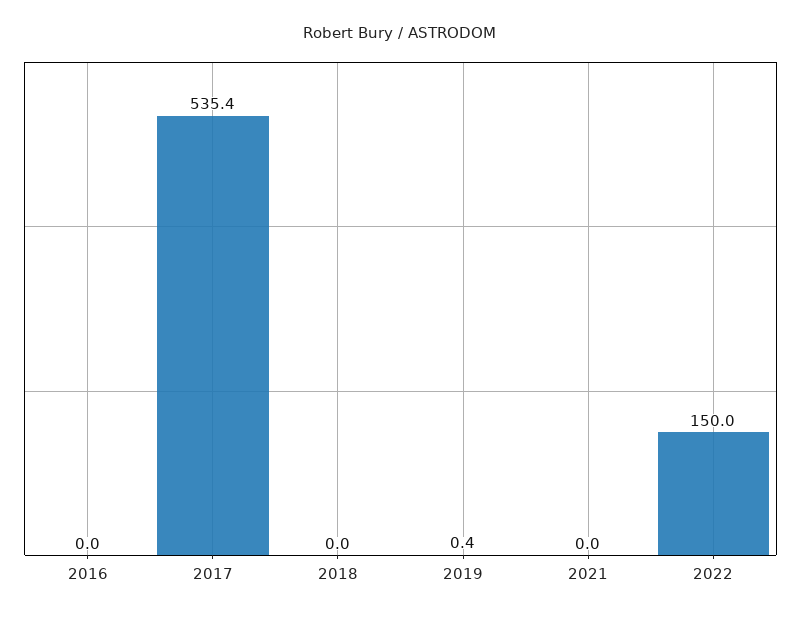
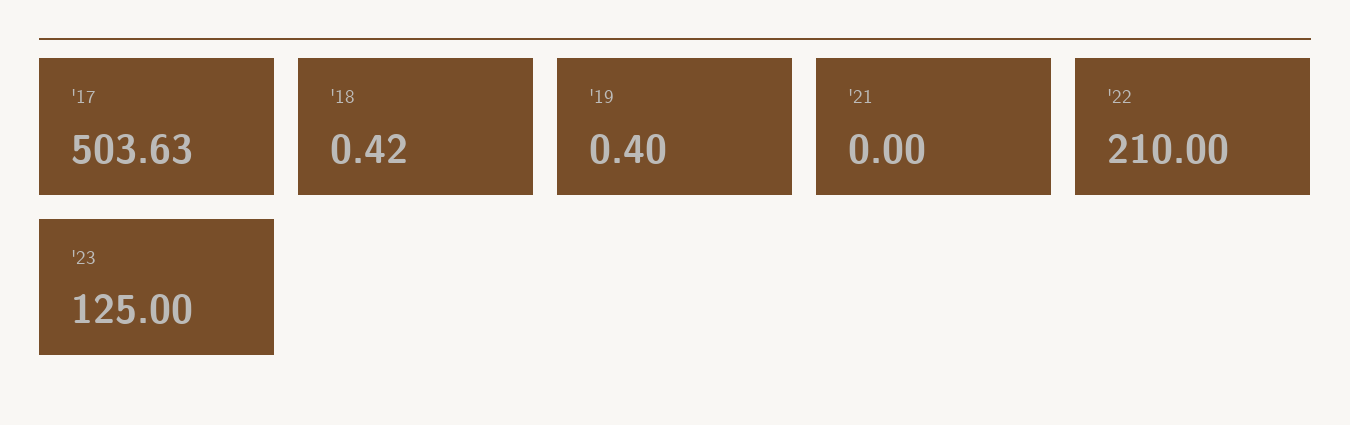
2016: 0 -> none
2017: 535.4 -> 503.63
2018: 0 -> 0.42
2022: 150 -> 210
'23: none -> 125

